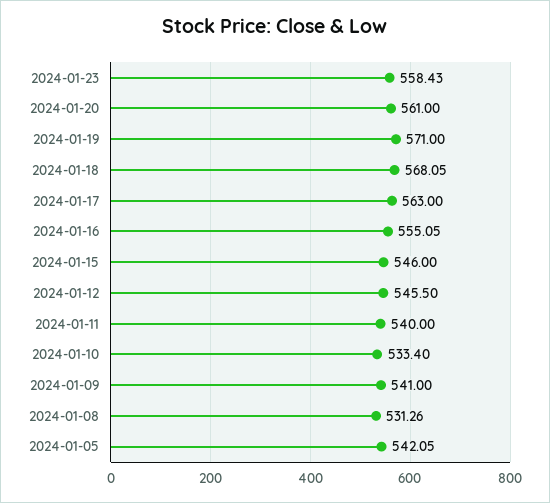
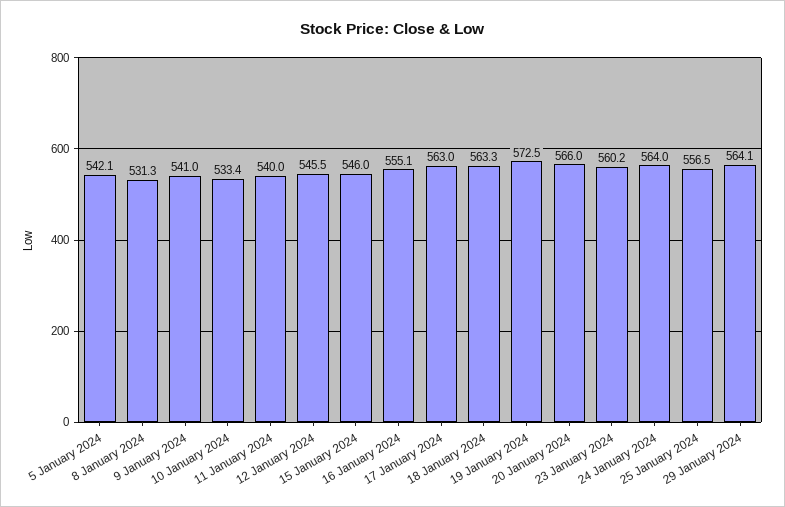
2024-01-23: 558.43 -> 560.2
2024-01-20: 561 -> 566
2024-01-19: 571 -> 572.5
2024-01-18: 568.05 -> 563.3
24 January 2024: none -> 564
25 January 2024: none -> 556.5
29 January 2024: none -> 564.1

